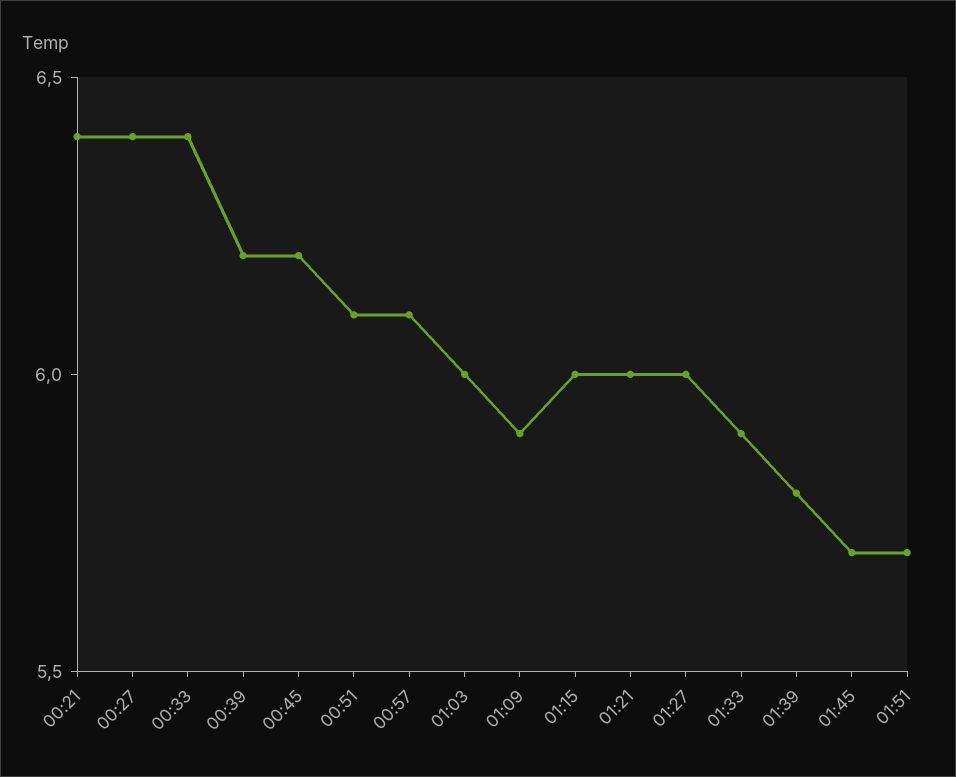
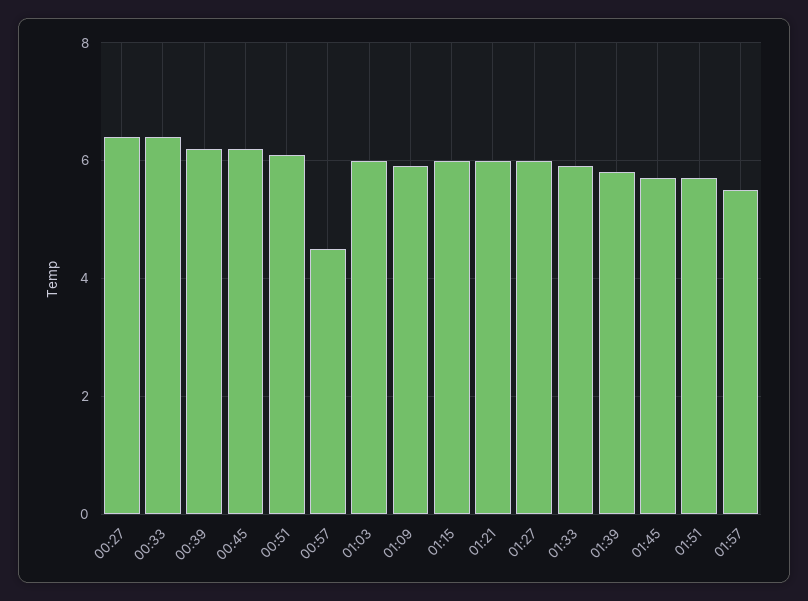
00:21: 6.4 -> none
00:57: 6.1 -> 4.5
01:57: none -> 5.5

